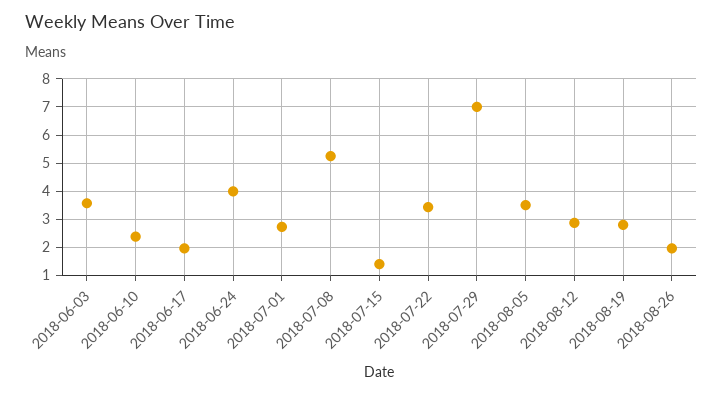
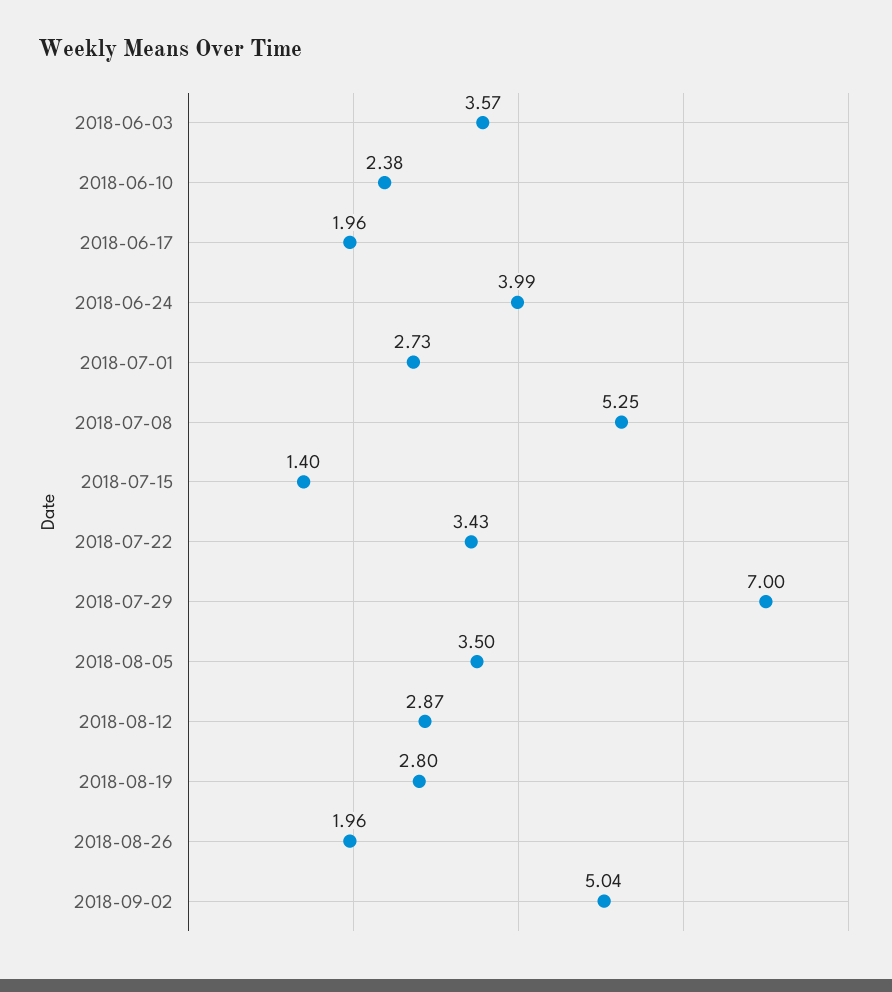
2018-09-02: none -> 5.04

